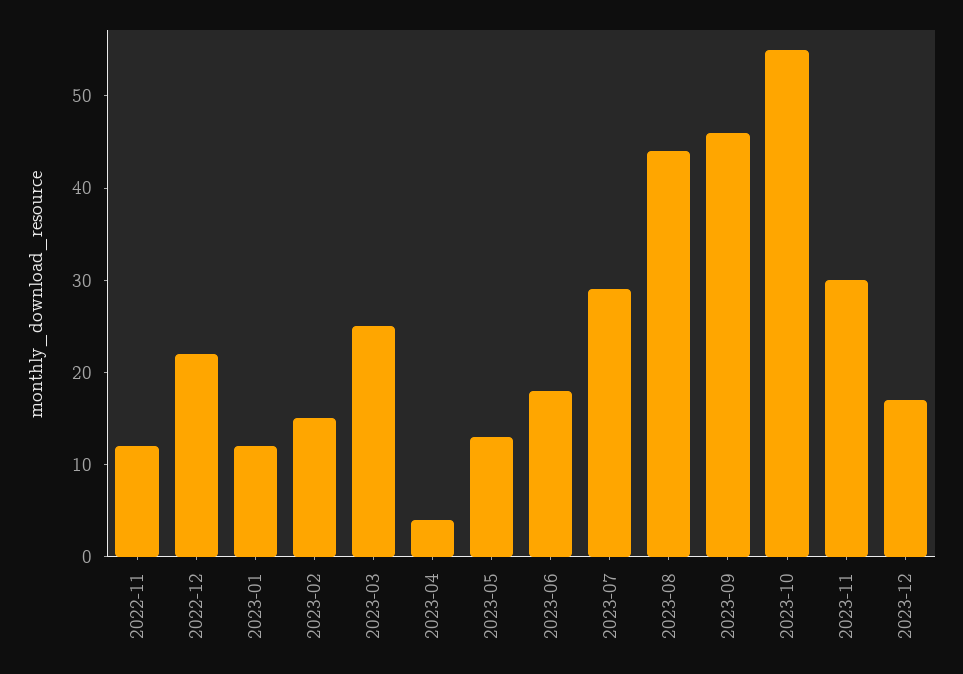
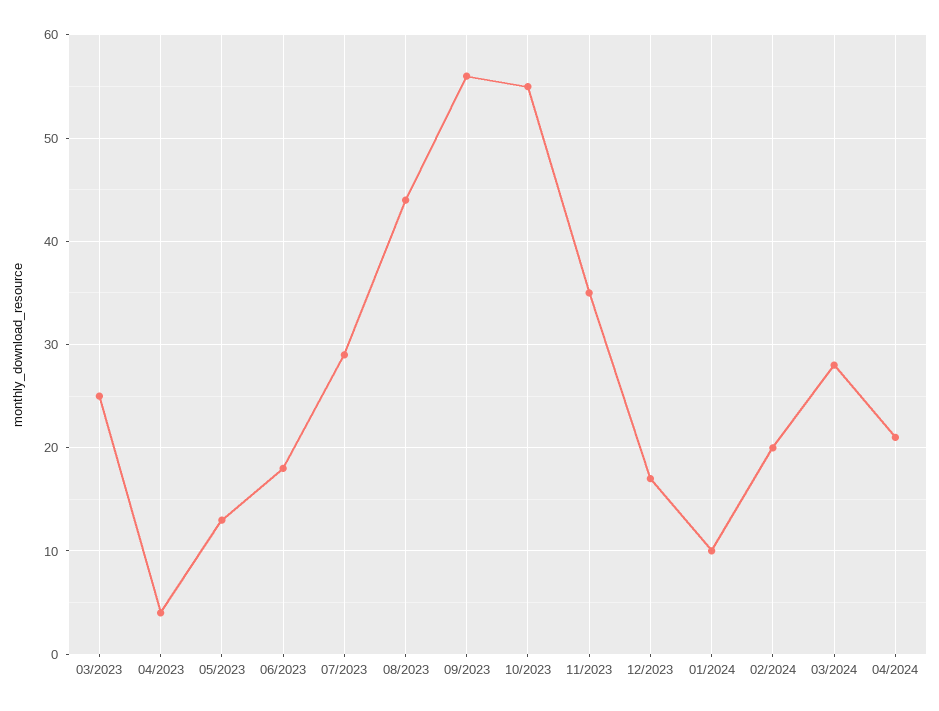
2022-11: 12 -> none
2022-12: 22 -> none
2023-01: 12 -> none
2023-02: 15 -> none
2023-09: 46 -> 56
2023-11: 30 -> 35
01/2024: none -> 10
02/2024: none -> 20
03/2024: none -> 28
04/2024: none -> 21

